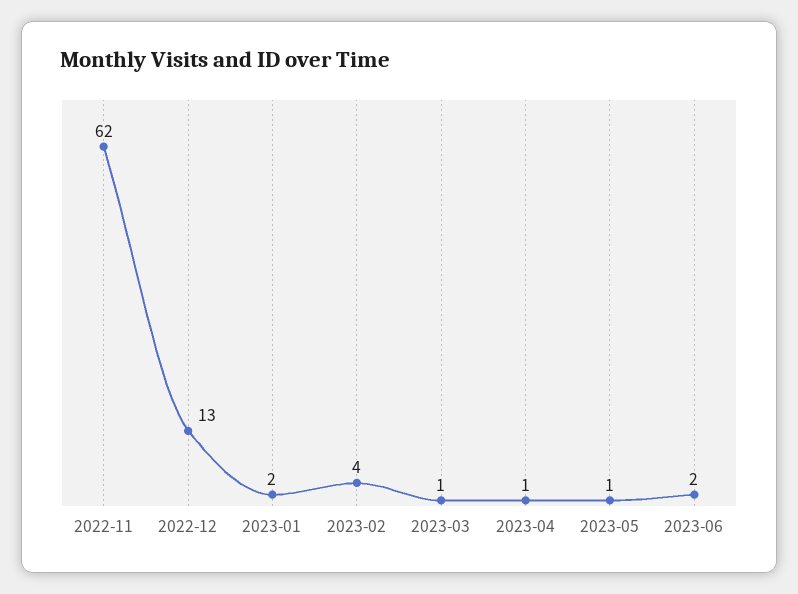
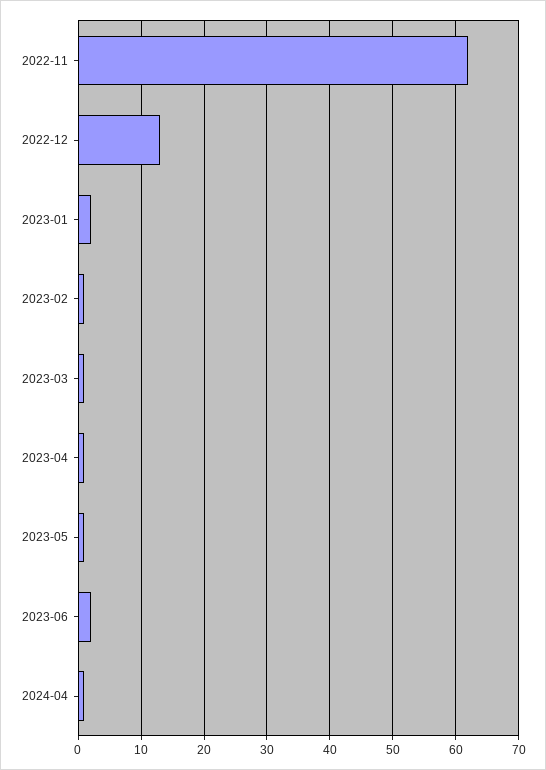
2023-02: 4 -> 1
2024-04: none -> 1

